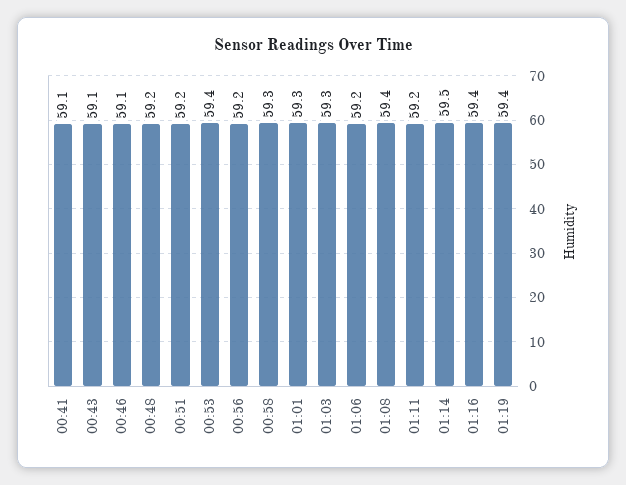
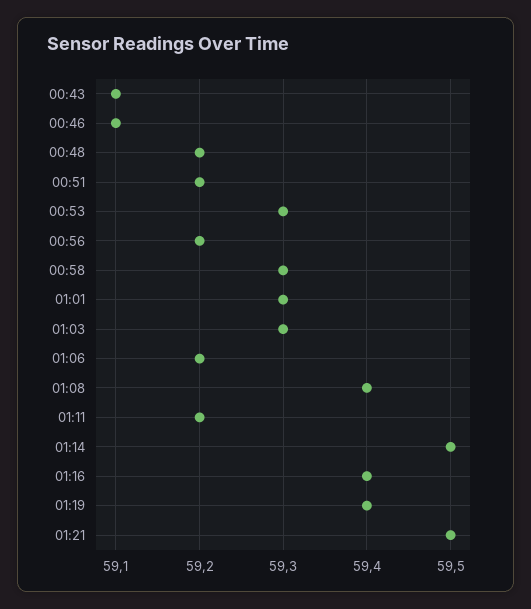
00:41: 59.1 -> none
00:53: 59.4 -> 59.3
01:21: none -> 59.5

